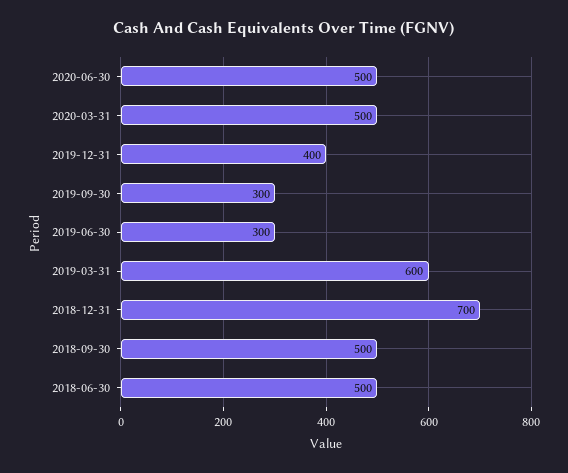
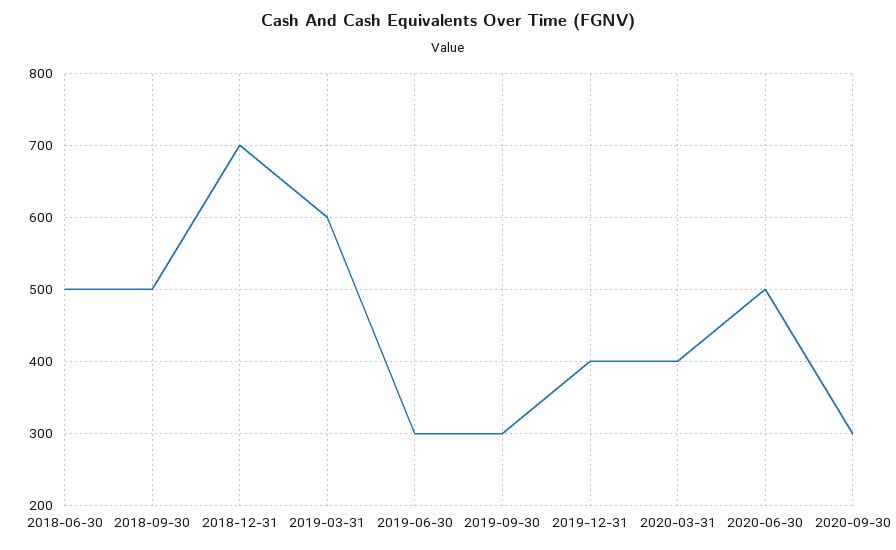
2020-03-31: 500 -> 400
2020-09-30: none -> 300

